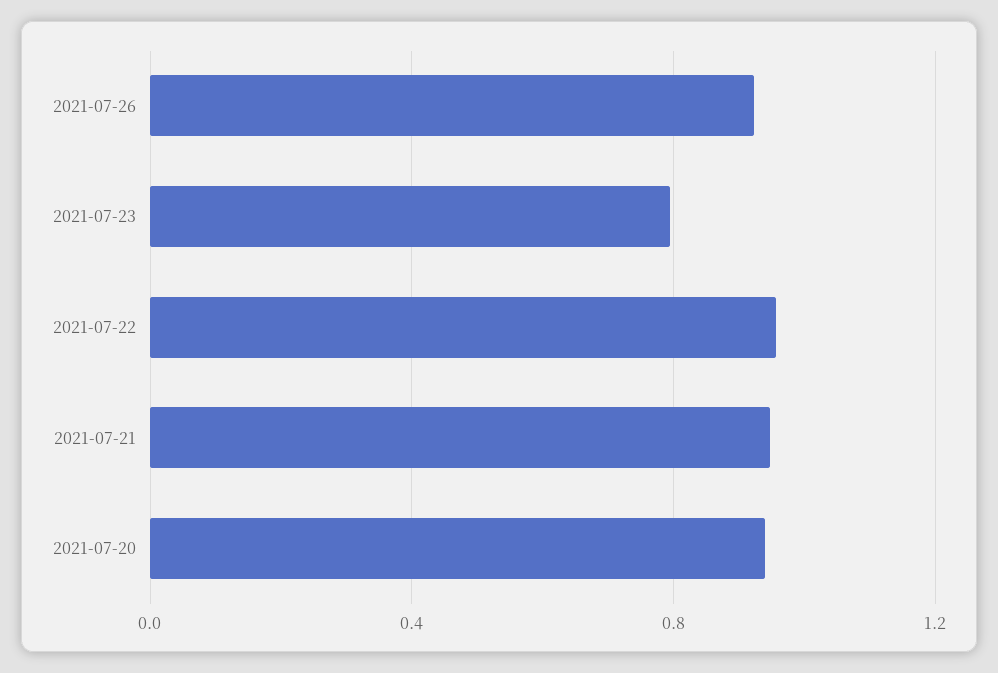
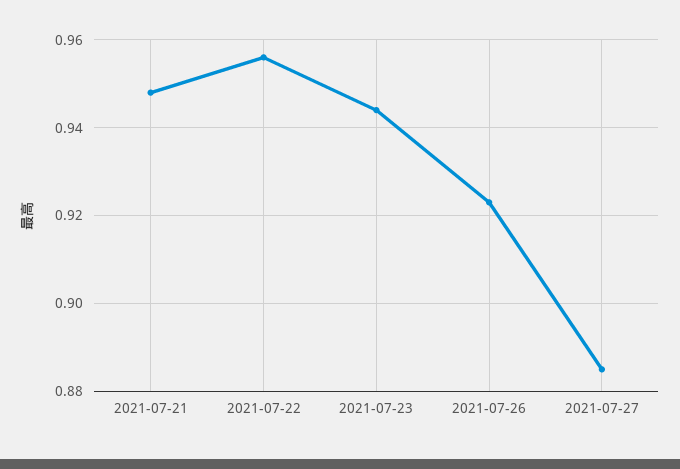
2021-07-23: 0.8 -> 0.945
2021-07-20: 0.95 -> none
2021-07-27: none -> 0.885

